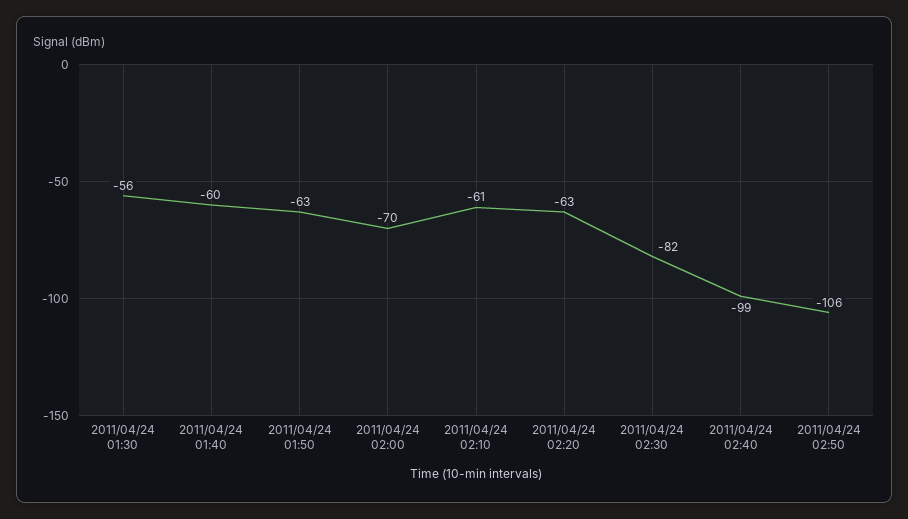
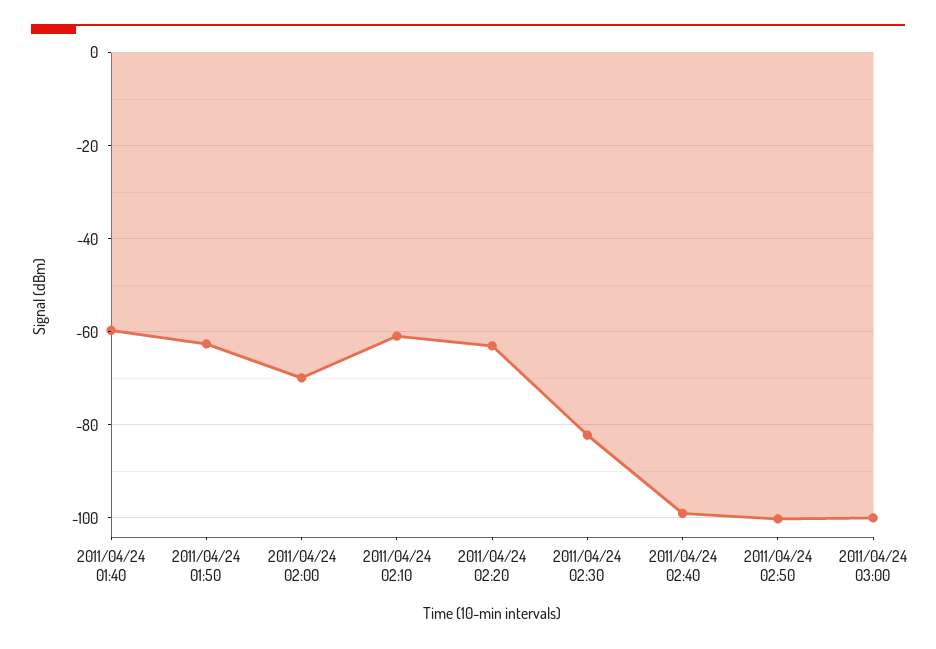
2011/04/24 01:30: -56 -> none
2011/04/24 02:50: -106 -> -100
2011/04/24 03:00: none -> -100

